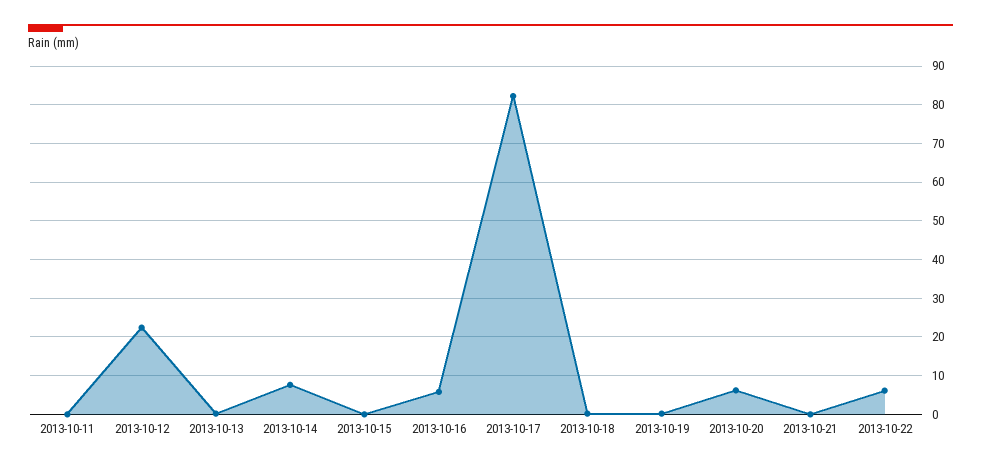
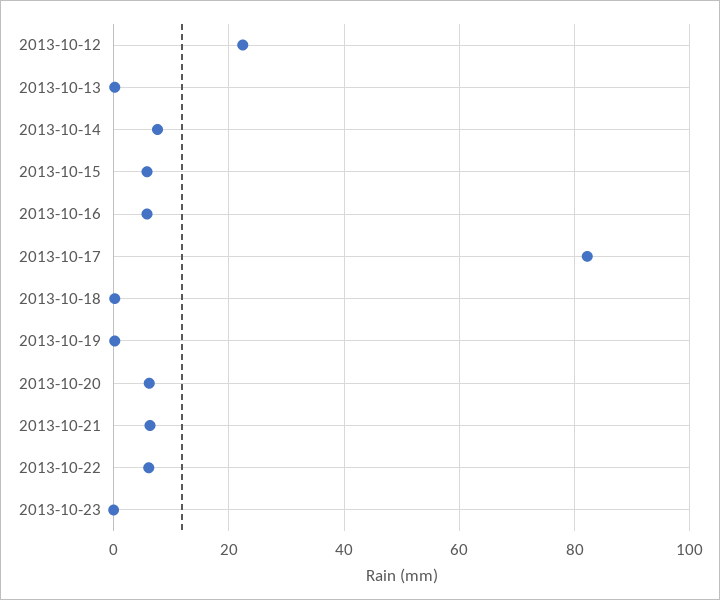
2013-10-11: 0 -> none
2013-10-15: 0 -> 6
2013-10-21: 0 -> 6
2013-10-23: none -> 0

